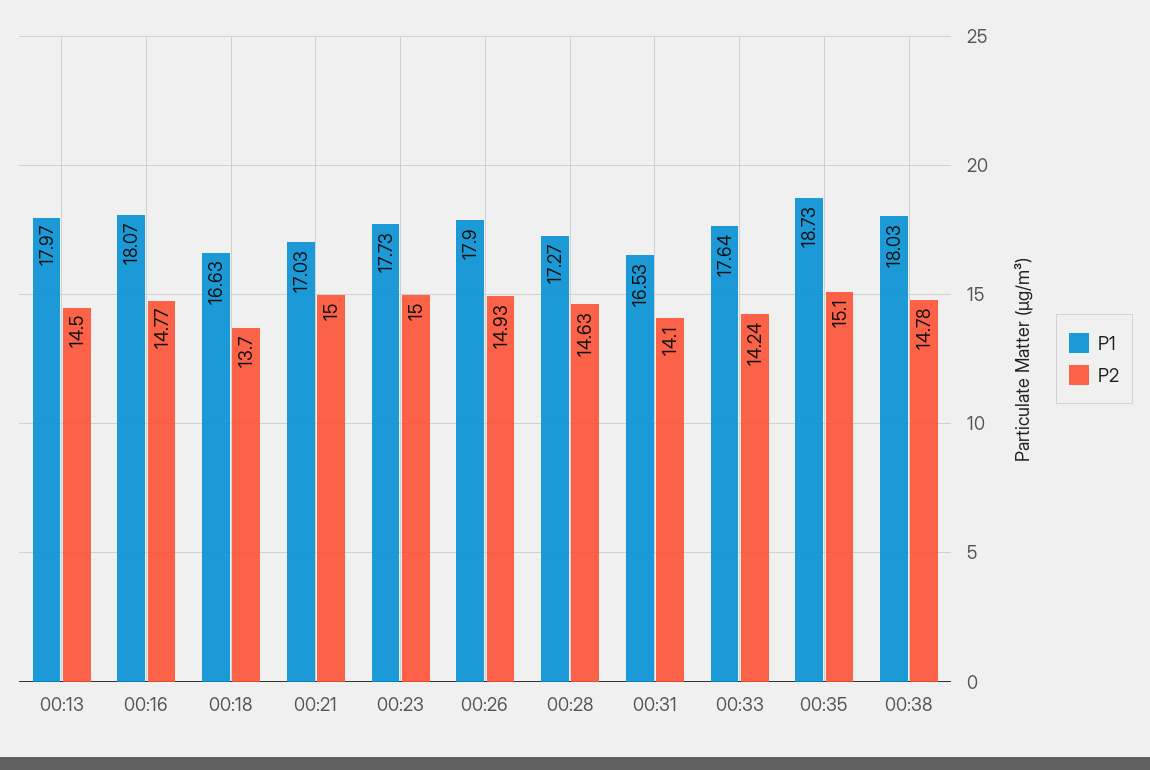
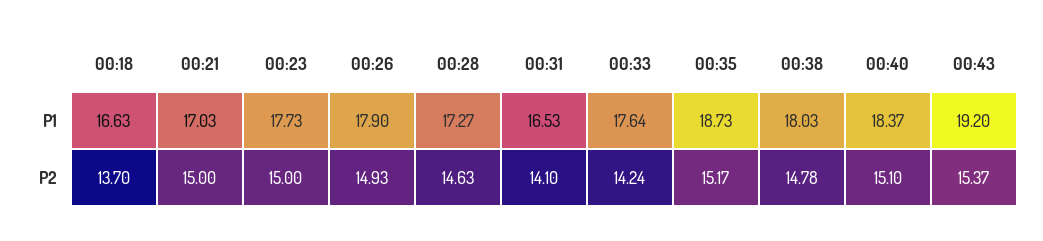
P1, 00:13: 17.97 -> none
P2, 00:13: 14.5 -> none
P1, 00:16: 18.07 -> none
P2, 00:16: 14.77 -> none
P2, 00:35: 15.1 -> 15.17
P1, 00:40: none -> 18.37
P1, 00:43: none -> 19.2
P2, 00:40: none -> 15.1
P2, 00:43: none -> 15.37

